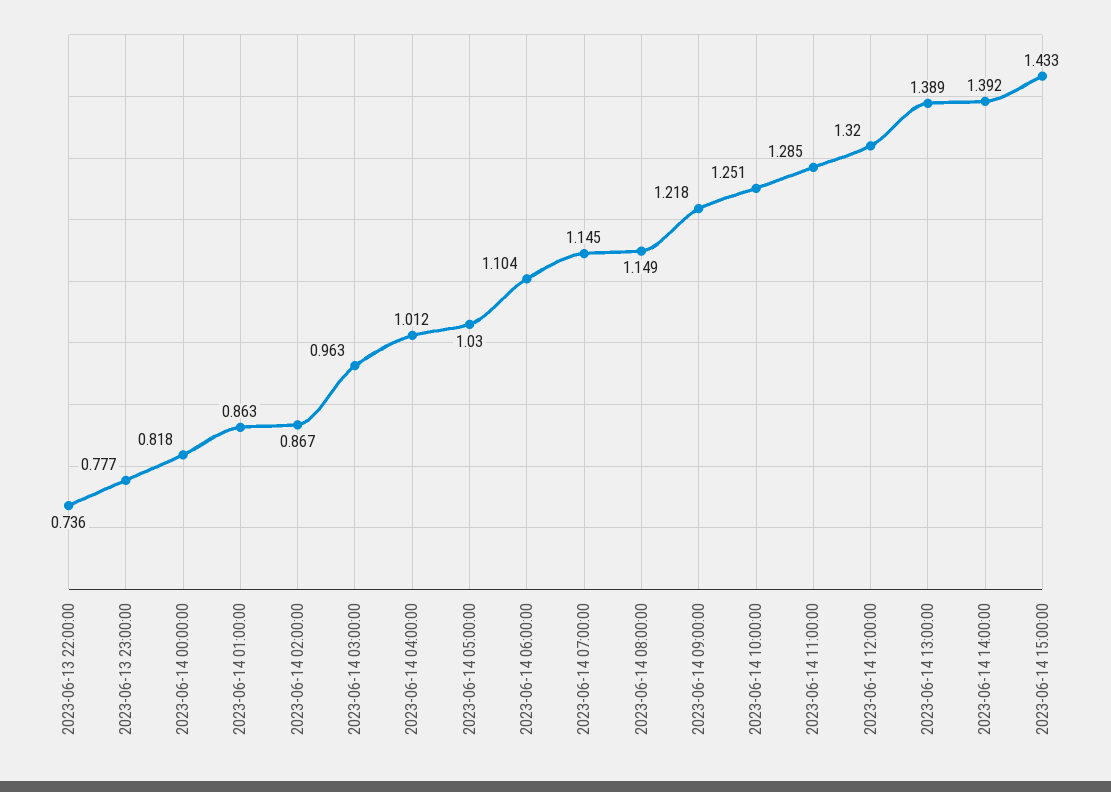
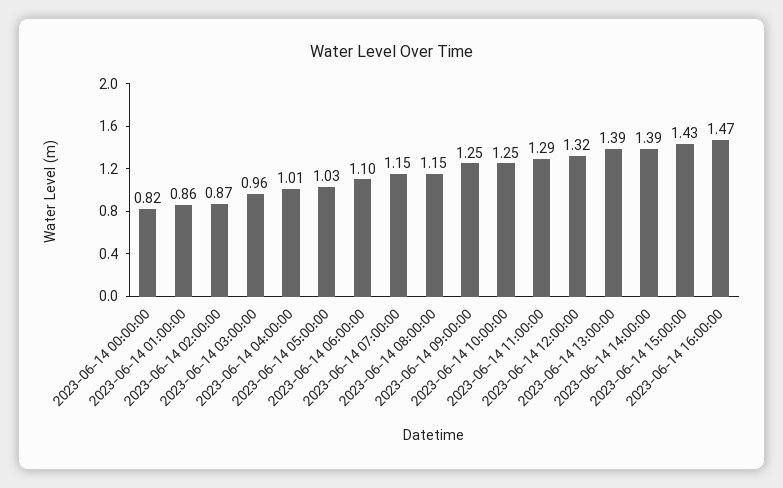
2023-06-13 22:00:00: 0.736 -> none
2023-06-13 23:00:00: 0.777 -> none
2023-06-14 09:00:00: 1.218 -> 1.25
2023-06-14 16:00:00: none -> 1.47

